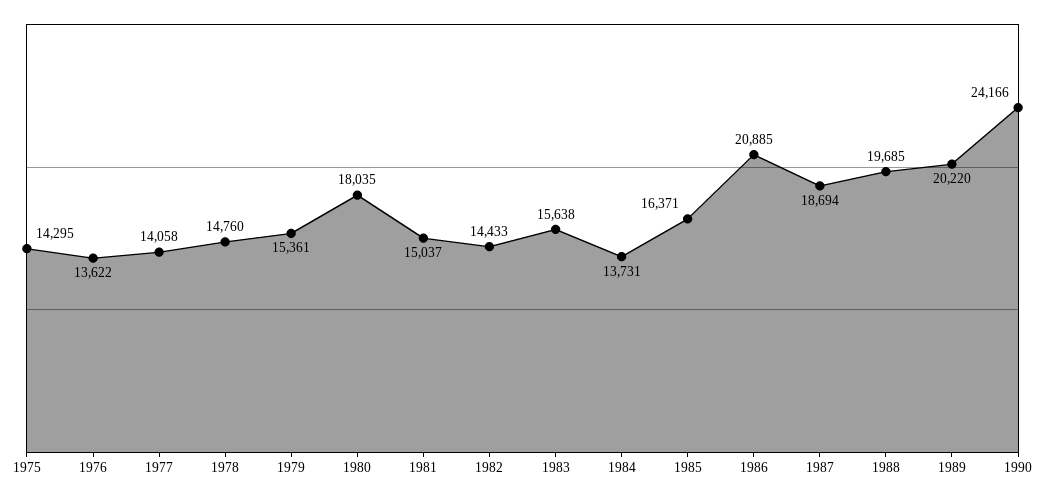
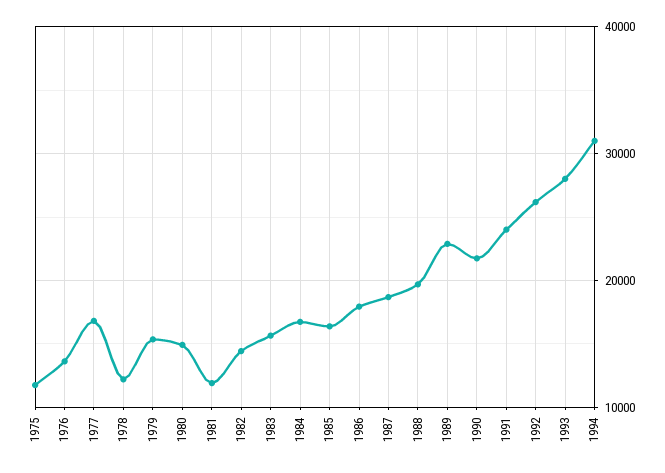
1975: 14295 -> 12000
1977: 14058 -> 17000
1978: 14760 -> 12000
1980: 18035 -> 15000
1981: 15037 -> 12000
1984: 13731 -> 17000
1986: 20885 -> 18000
1989: 20220 -> 23000
1990: 24166 -> 22000
1991: none -> 24000
1992: none -> 26000
1993: none -> 28000
1994: none -> 31000

